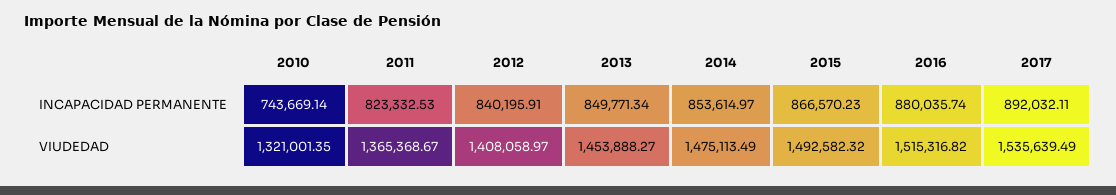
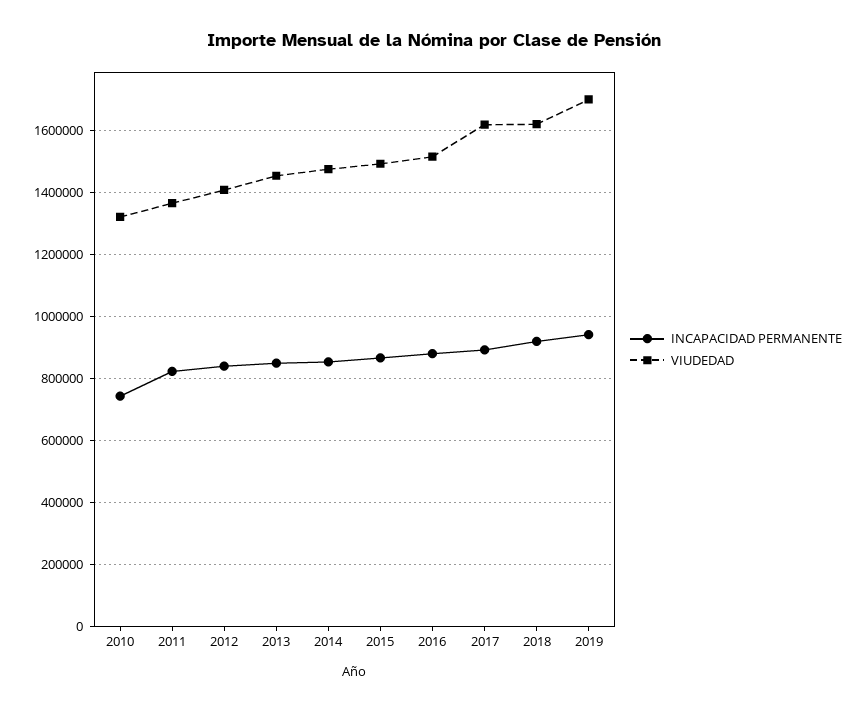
VIUDEDAD, 2017: 1535639.49 -> 1620000
INCAPACIDAD PERMANENTE, 2018: none -> 920000
VIUDEDAD, 2018: none -> 1620000
INCAPACIDAD PERMANENTE, 2019: none -> 940000
VIUDEDAD, 2019: none -> 1700000

